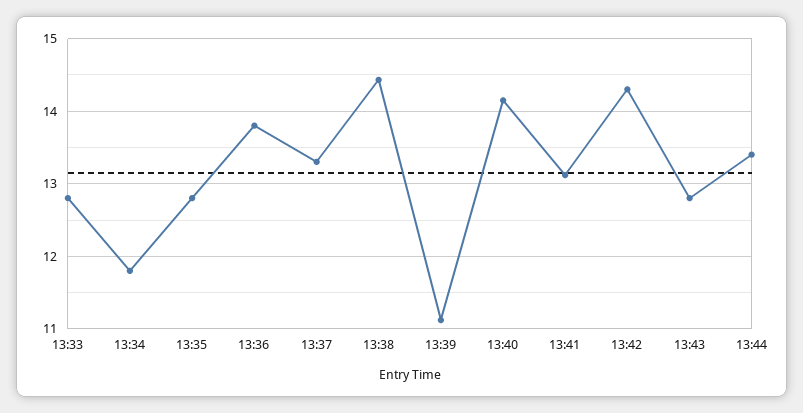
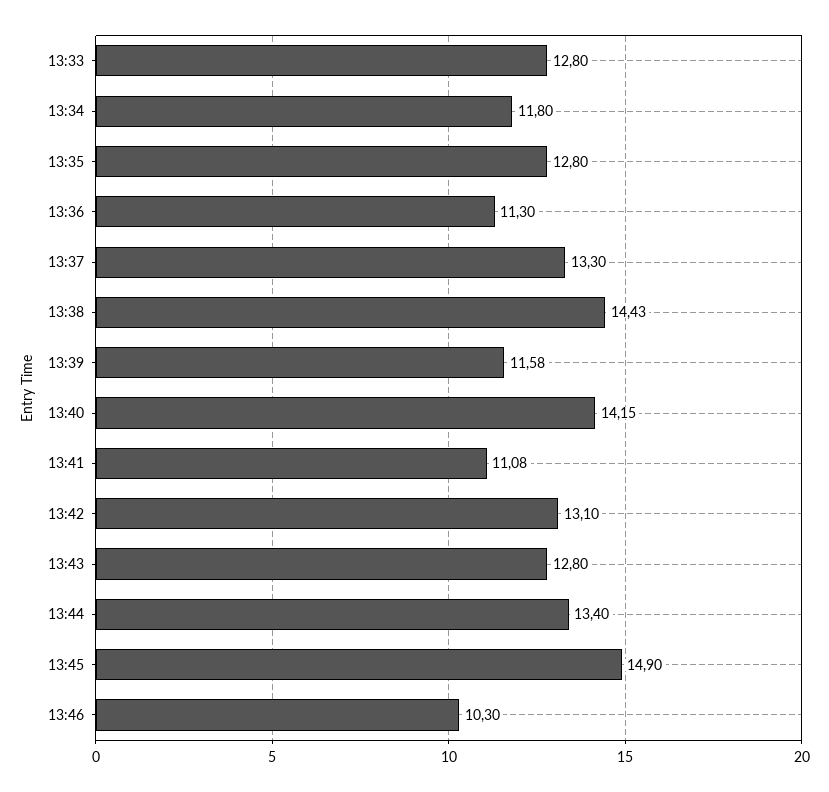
13:36: 13.8 -> 11.3
13:39: 11.1 -> 11.58
13:41: 13.1 -> 11.08
13:42: 14.3 -> 13.1
13:45: none -> 14.9
13:46: none -> 10.3

